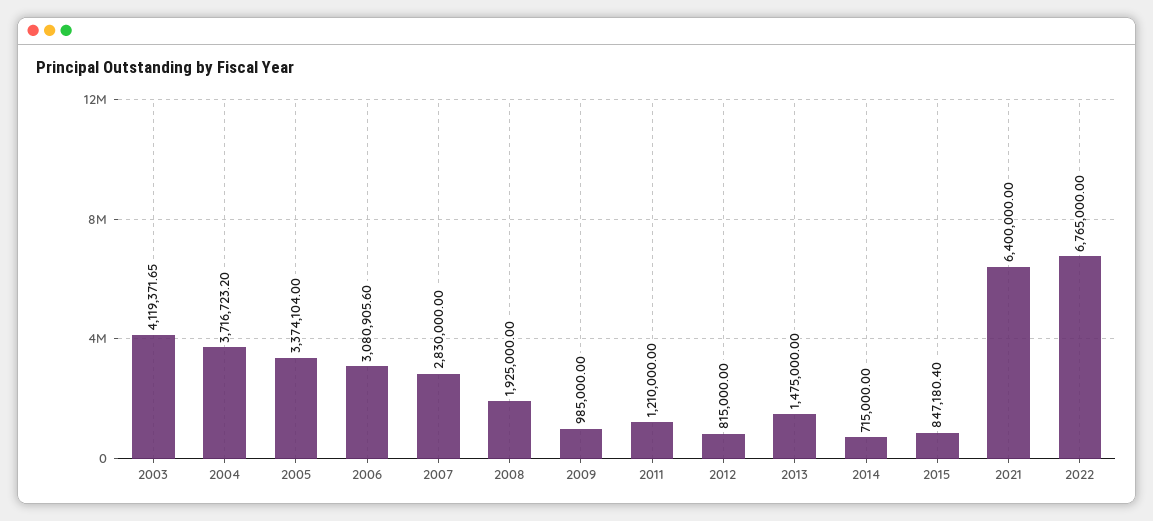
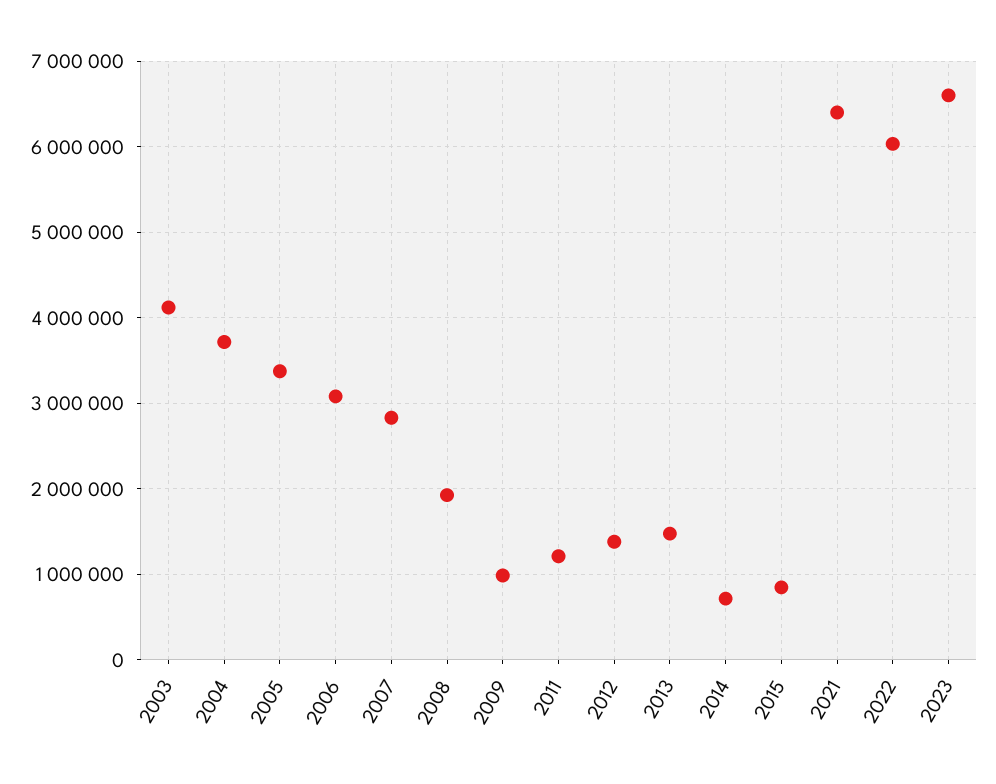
2012: 815000 -> 1400000
2022: 6765000 -> 6000000
2023: none -> 6600000

